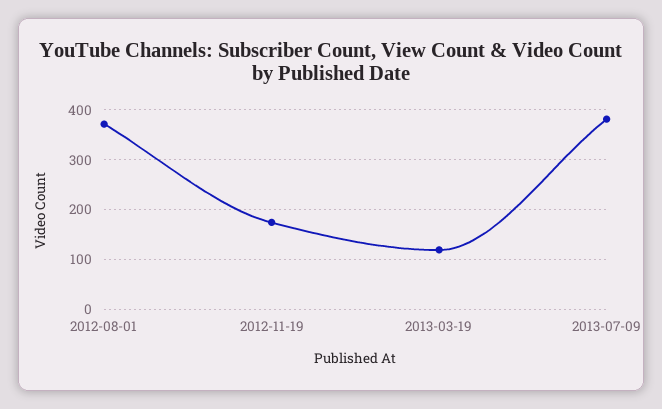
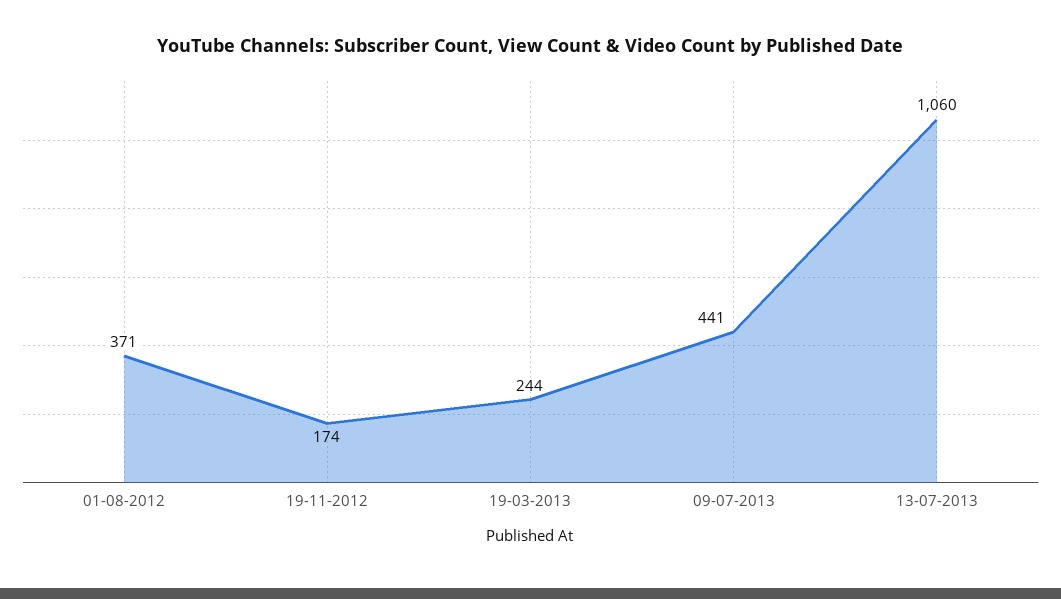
2013-03-19: 120 -> 244
2013-07-09: 380 -> 441
13-07-2013: none -> 1060

